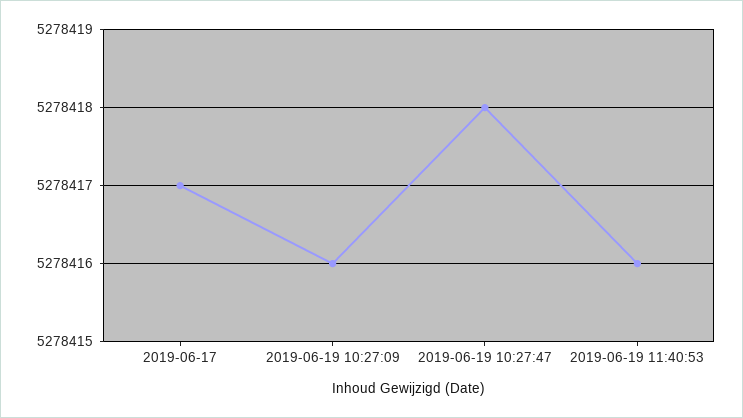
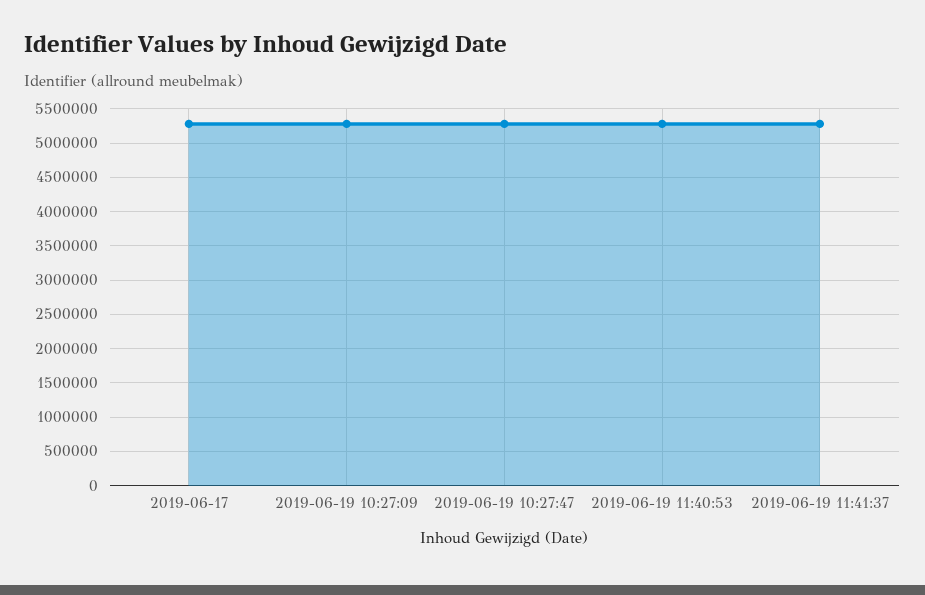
2019-06-19 11:41:37: none -> 5300000

